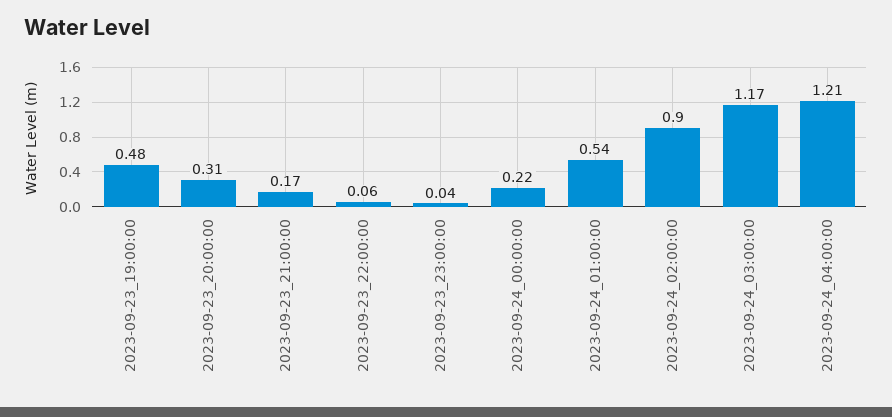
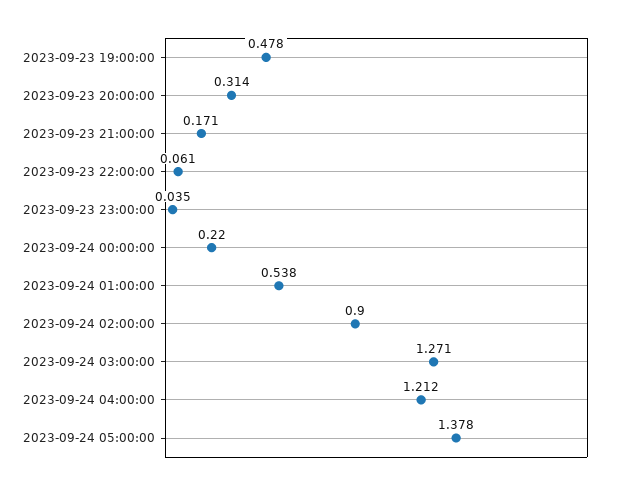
2023-09-24_03:00:00: 1.17 -> 1.271
2023-09-24 05:00:00: none -> 1.378

